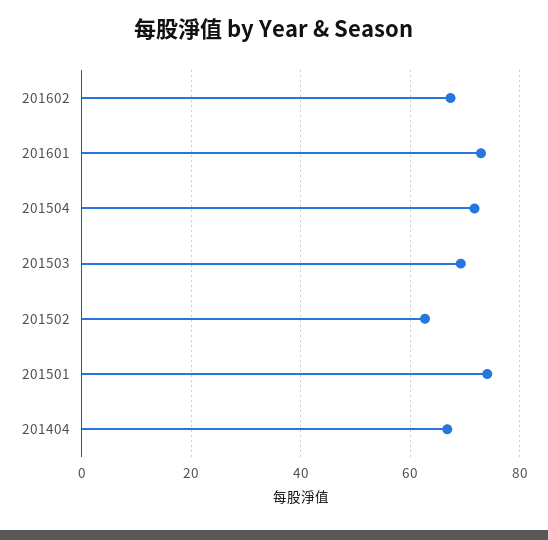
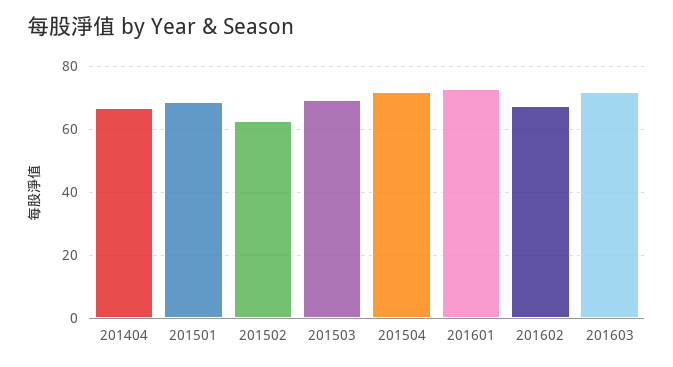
201501: 74 -> 68
201603: none -> 72

